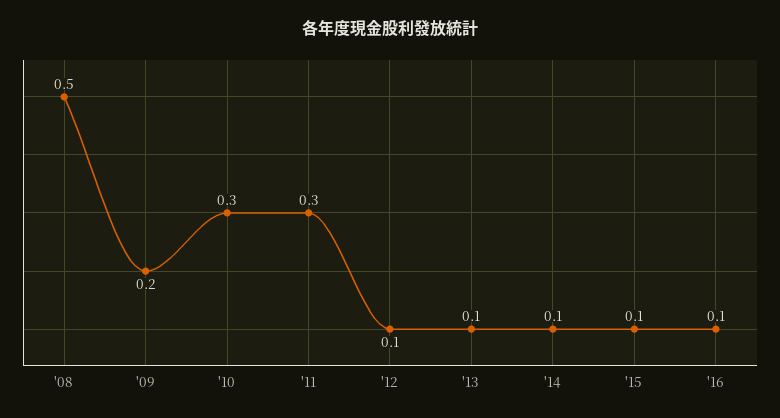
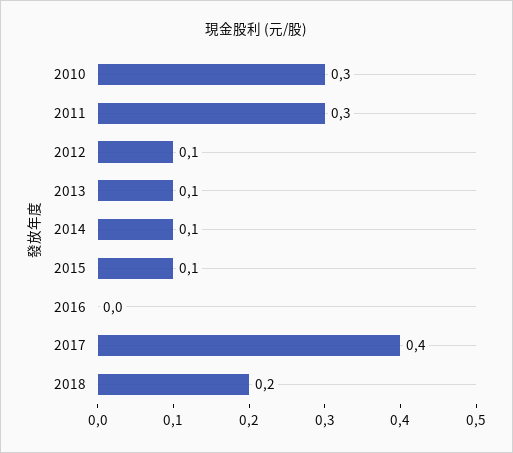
'08: 0.5 -> none
'09: 0.2 -> none
'16: 0.1 -> 0
2017: none -> 0.4
2018: none -> 0.2

